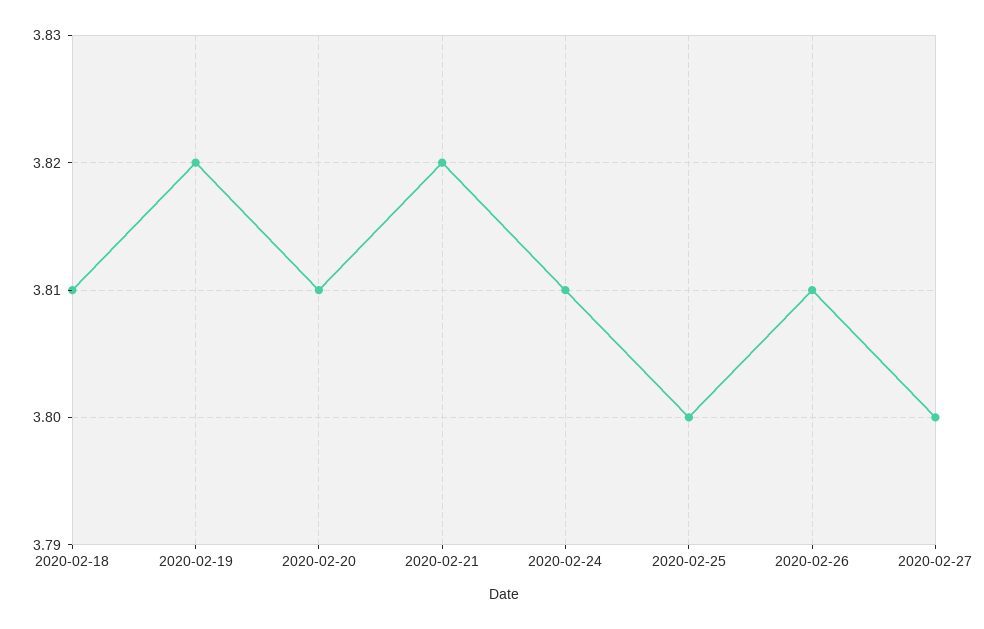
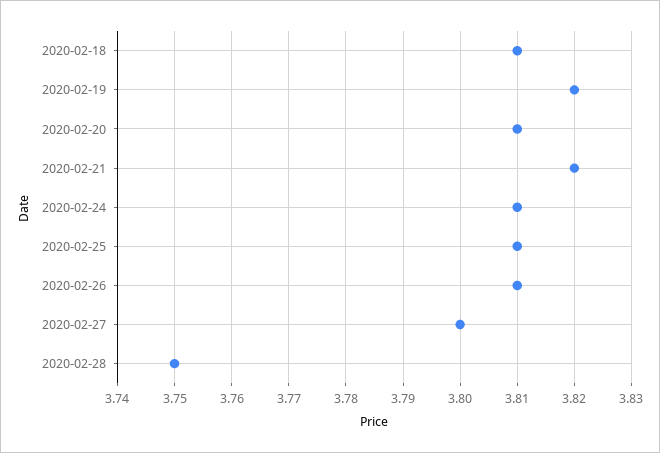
2020-02-25: 3.8 -> 3.81
2020-02-28: none -> 3.75

